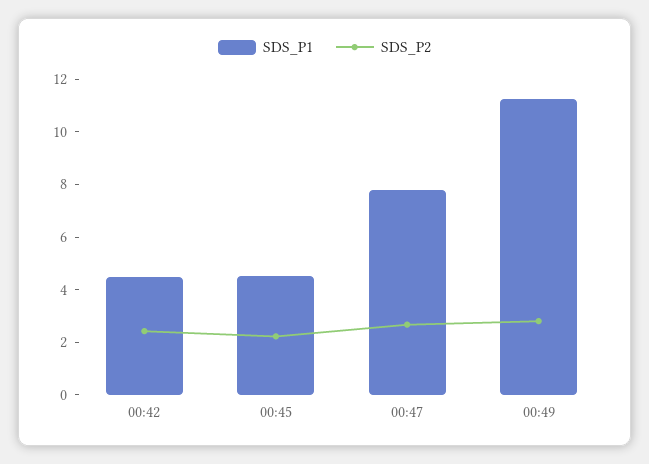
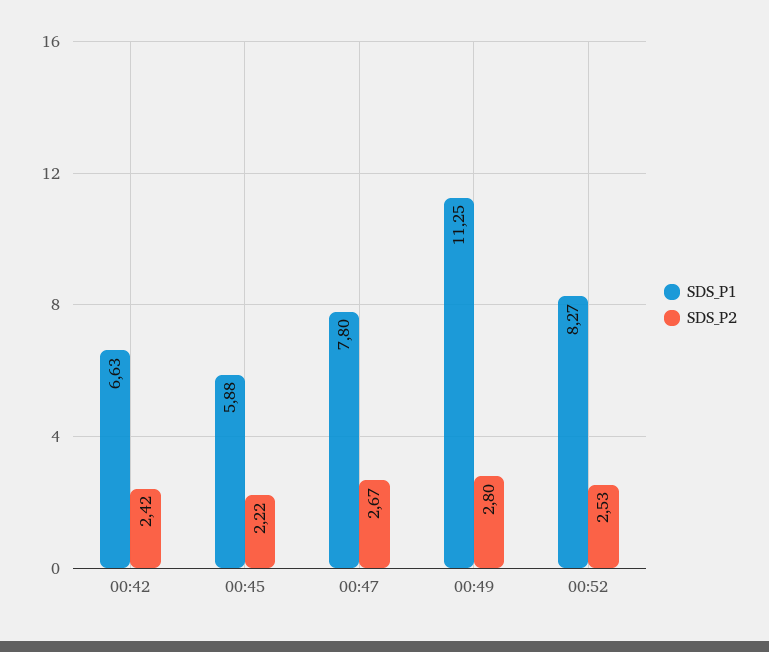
SDS_P1, 00:42: 4.5 -> 6.63
SDS_P1, 00:45: 4.5 -> 5.88
SDS_P1, 00:52: none -> 8.27
SDS_P2, 00:52: none -> 2.53

